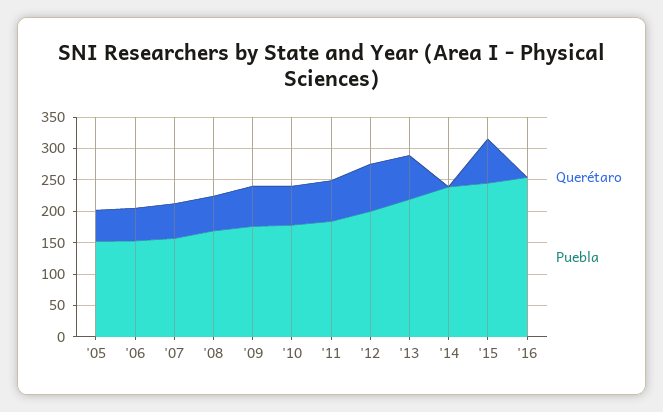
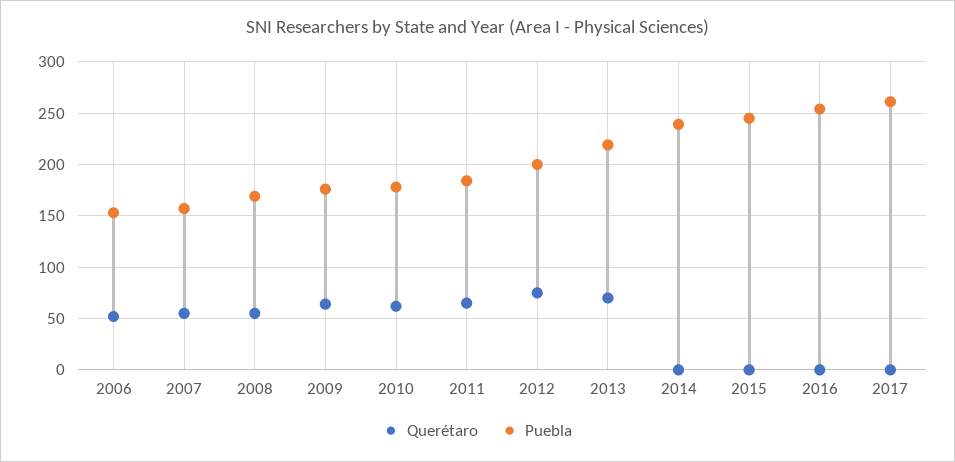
Querétaro, '05: 50 -> none
Puebla, '05: 150 -> none
Querétaro, '15: 75 -> 0
Querétaro, 2017: none -> 0
Puebla, 2017: none -> 260

